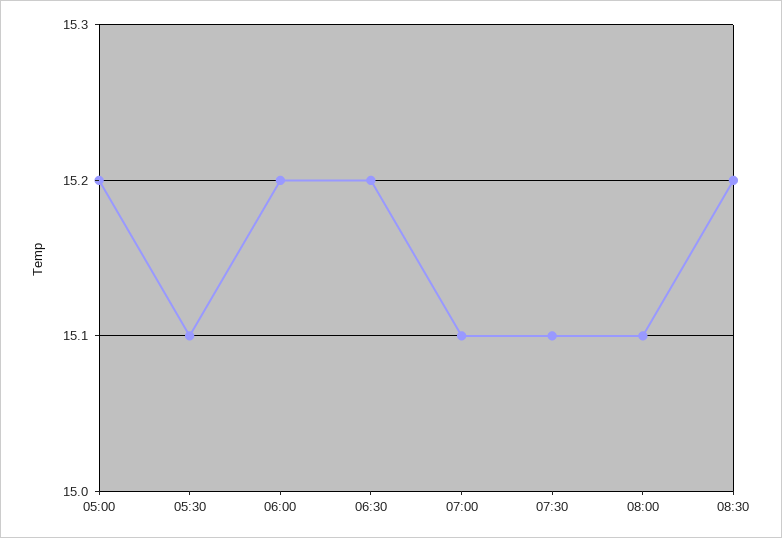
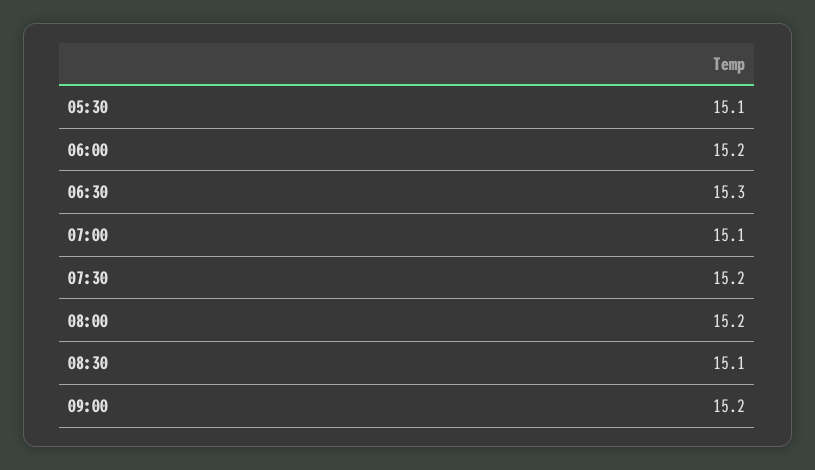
05:00: 15.2 -> none
06:30: 15.2 -> 15.3
07:30: 15.1 -> 15.2
08:00: 15.1 -> 15.2
08:30: 15.2 -> 15.1
09:00: none -> 15.2

